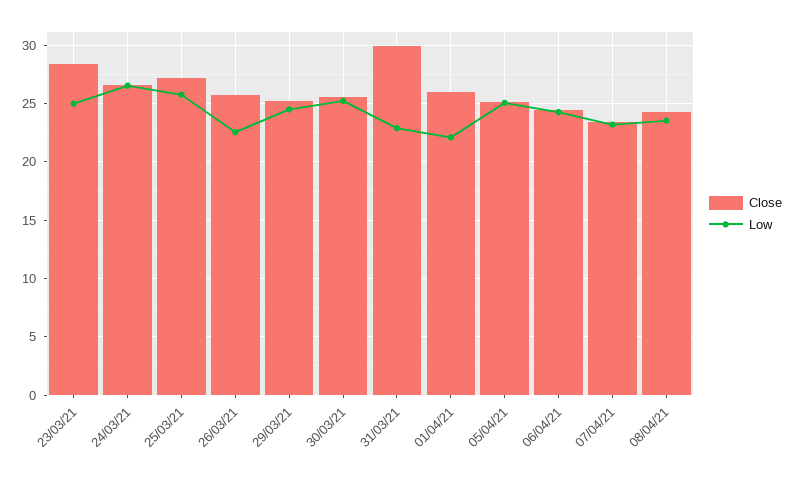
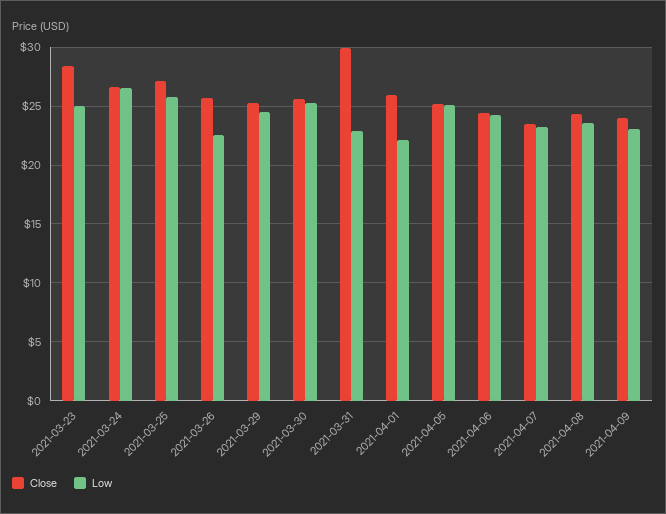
Close, 2021-04-09: none -> 24
Low, 2021-04-09: none -> 23

